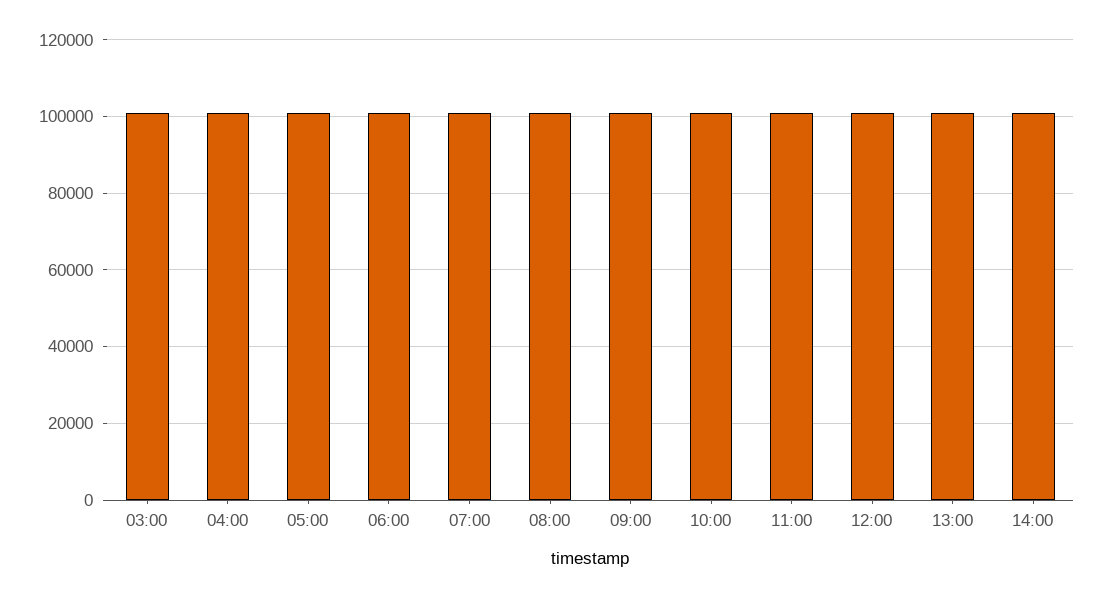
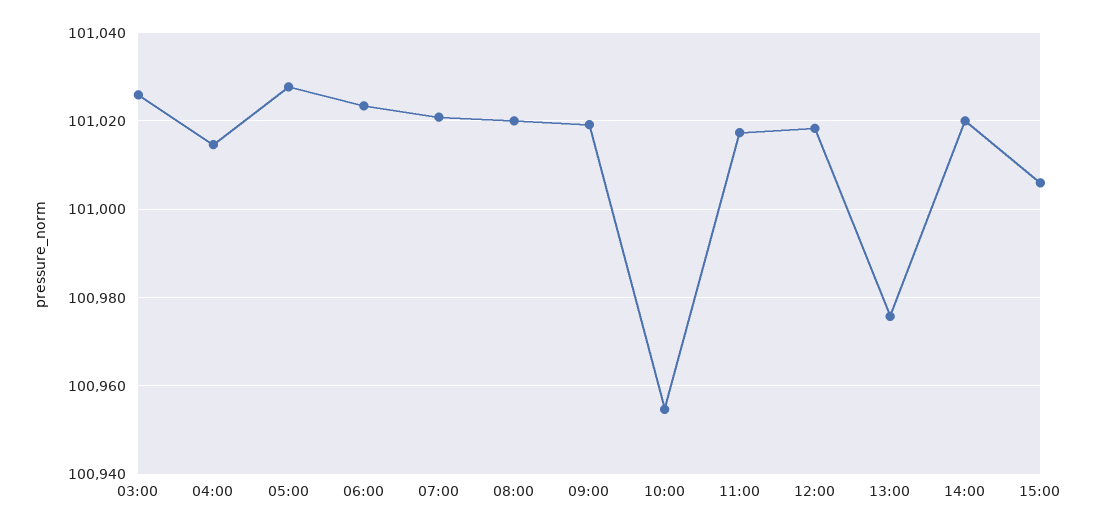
15:00: none -> 101006

